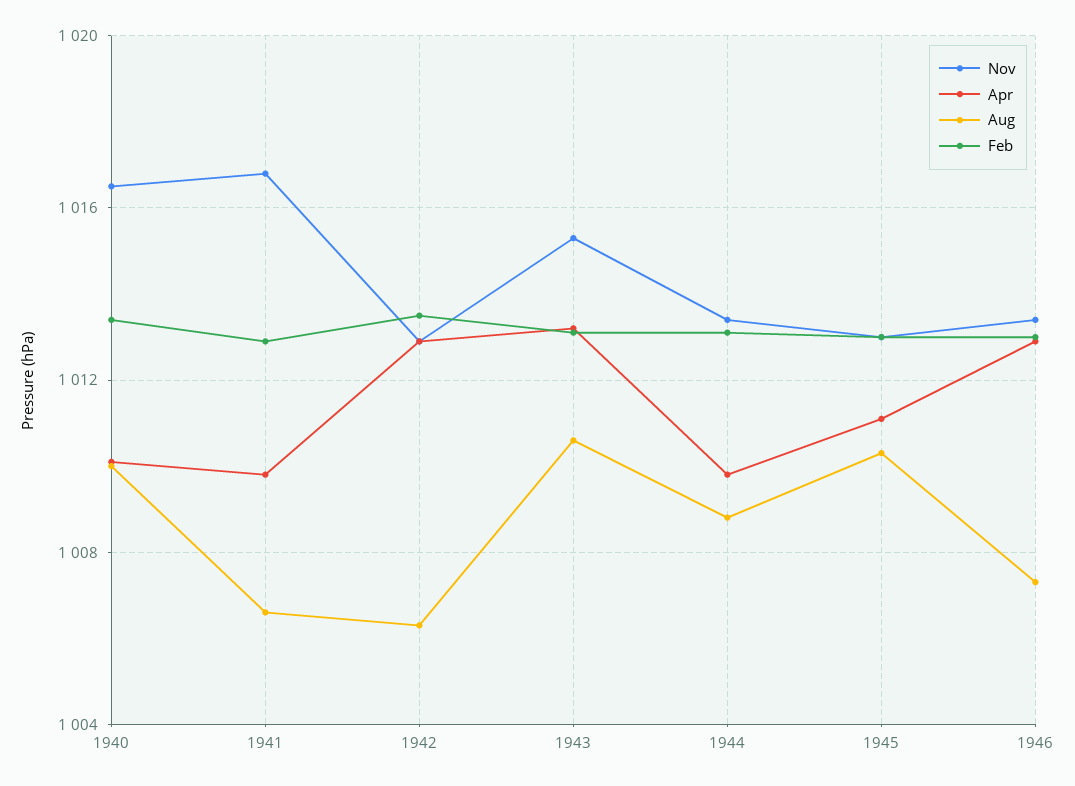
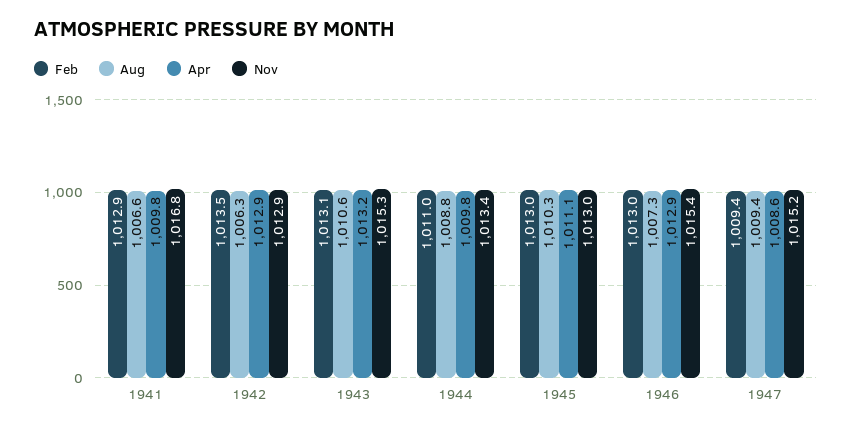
Nov, 1940: 1016.5 -> none
Apr, 1940: 1010 -> none
Aug, 1940: 1010 -> none
Feb, 1940: 1013.5 -> none
Feb, 1944: 1013 -> 1011
Nov, 1946: 1013.5 -> 1015.4
Feb, 1947: none -> 1009.4
Aug, 1947: none -> 1009.4
Apr, 1947: none -> 1008.6
Nov, 1947: none -> 1015.2

